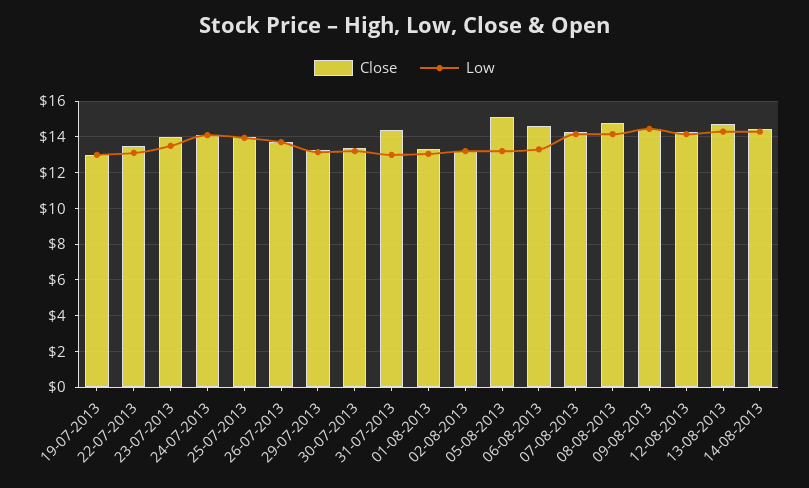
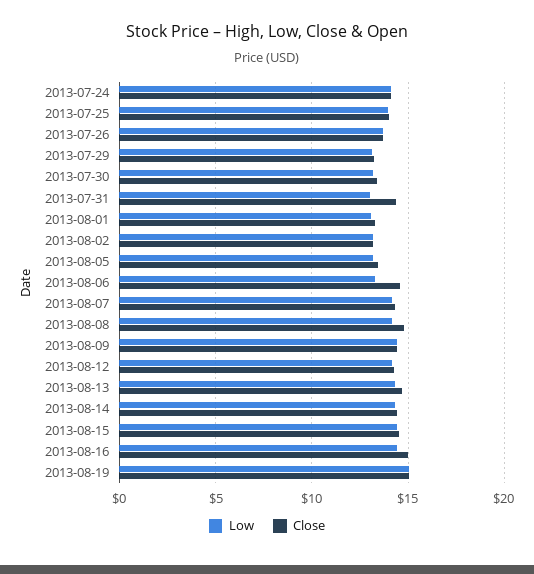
Close, 19-07-2013: 13 -> none
Low, 19-07-2013: 13 -> none
Close, 22-07-2013: 13.5 -> none
Low, 22-07-2013: 13 -> none
Close, 23-07-2013: 14 -> none
Low, 23-07-2013: 13.5 -> none
Close, 05-08-2013: 15 -> 13.5
Low, 2013-08-15: none -> 14.5
Close, 2013-08-15: none -> 14.5
Low, 2013-08-16: none -> 14.5
Close, 2013-08-16: none -> 15
Low, 2013-08-19: none -> 15
Close, 2013-08-19: none -> 15

